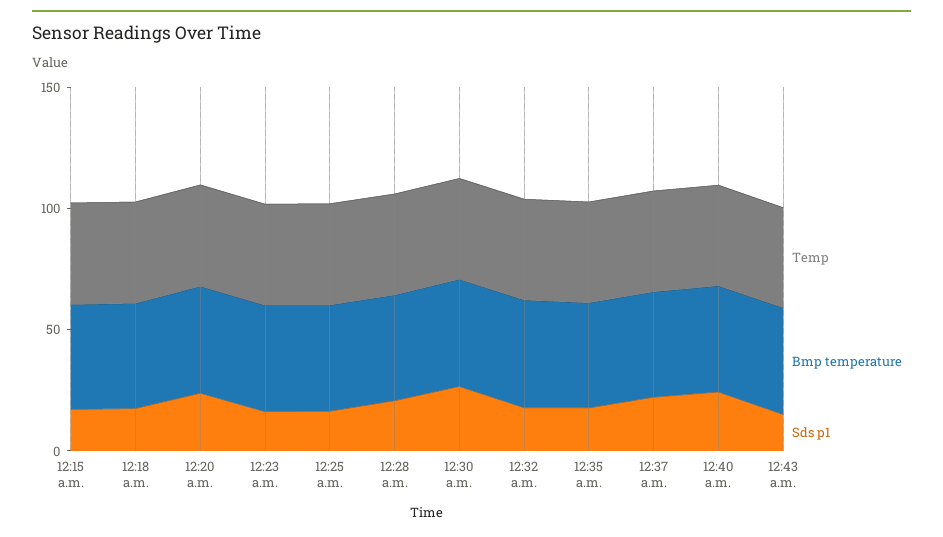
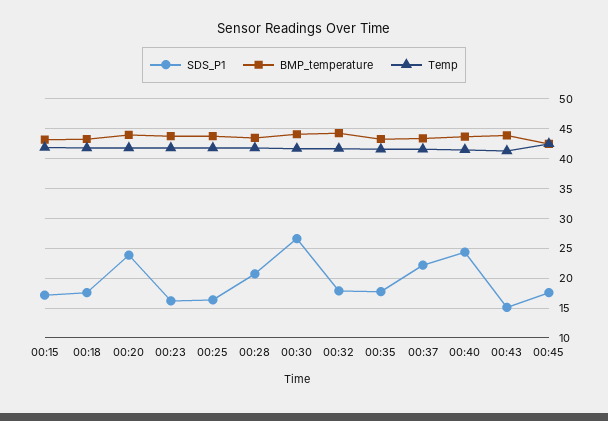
Sds p1, 00:45: none -> 17.5
Bmp temperature, 00:45: none -> 42.5
Temp, 00:45: none -> 42.5

